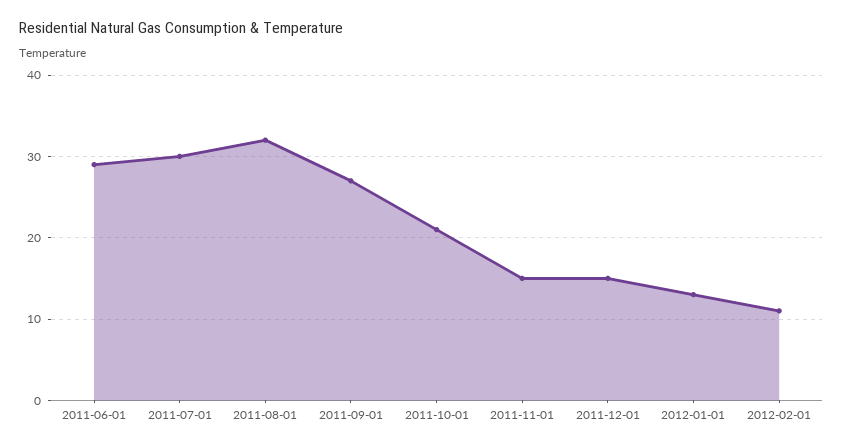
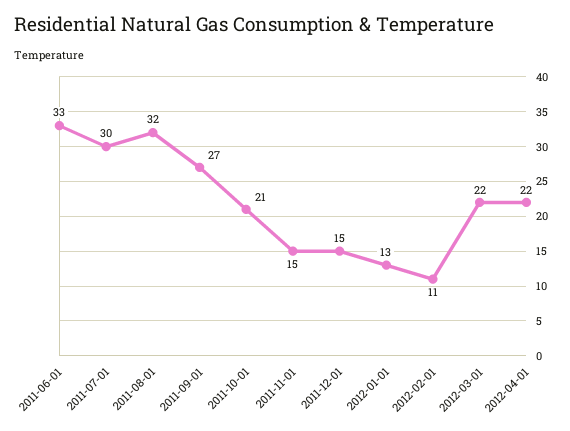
2011-06-01: 29 -> 33
2012-03-01: none -> 22
2012-04-01: none -> 22

